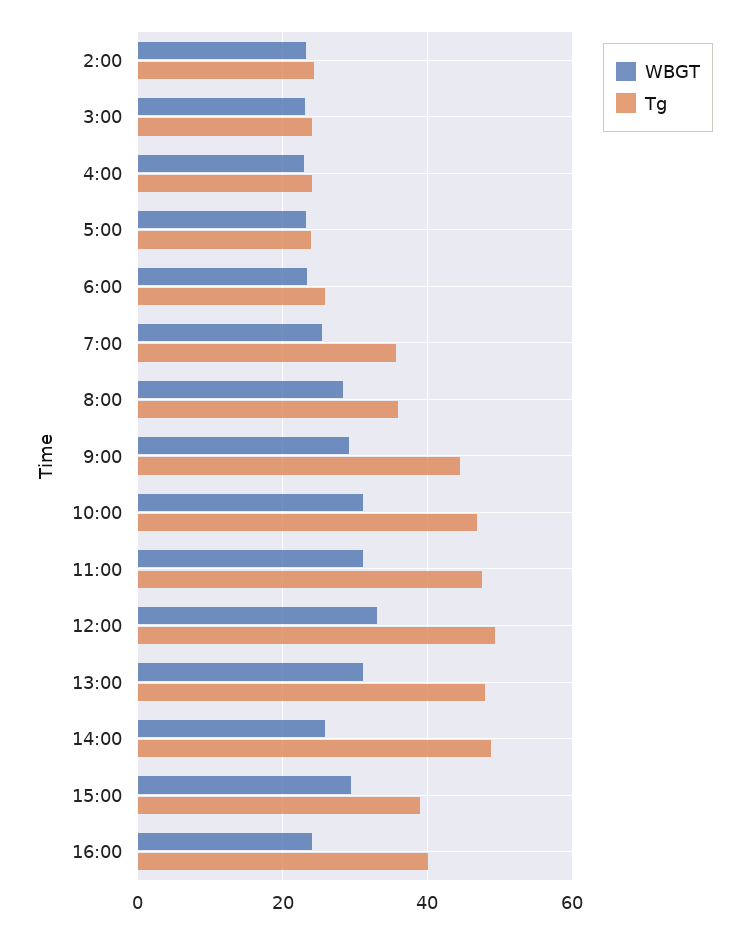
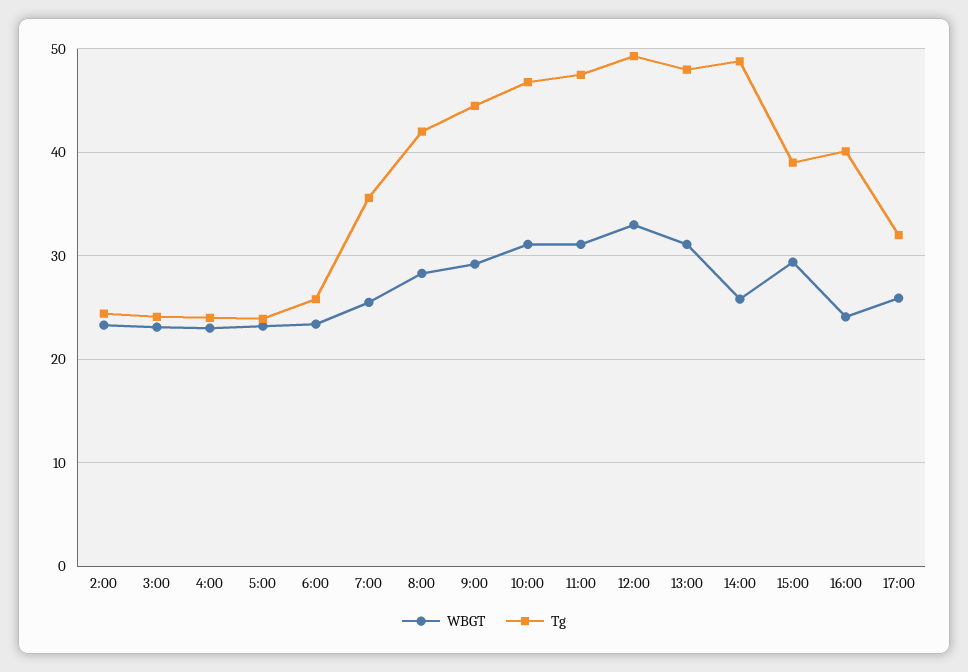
Tg, 8:00: 36 -> 42
WBGT, 17:00: none -> 26
Tg, 17:00: none -> 32

